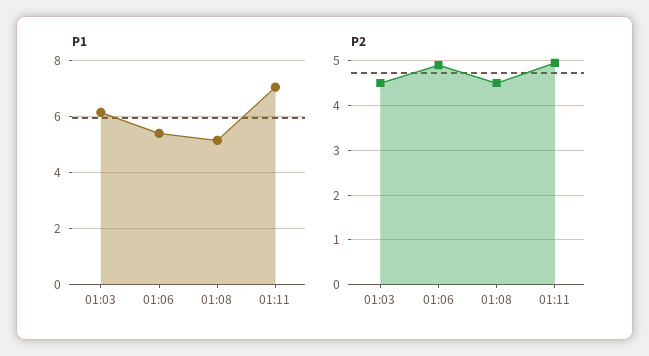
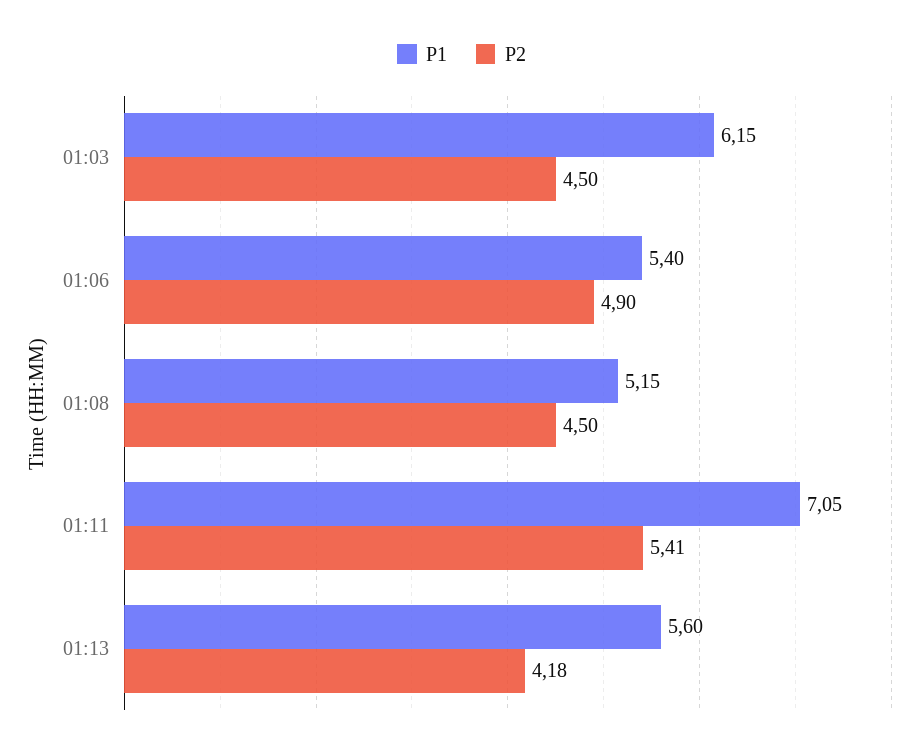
P2, 01:11: 5 -> 5.41
P1, 01:13: none -> 5.6
P2, 01:13: none -> 4.18

